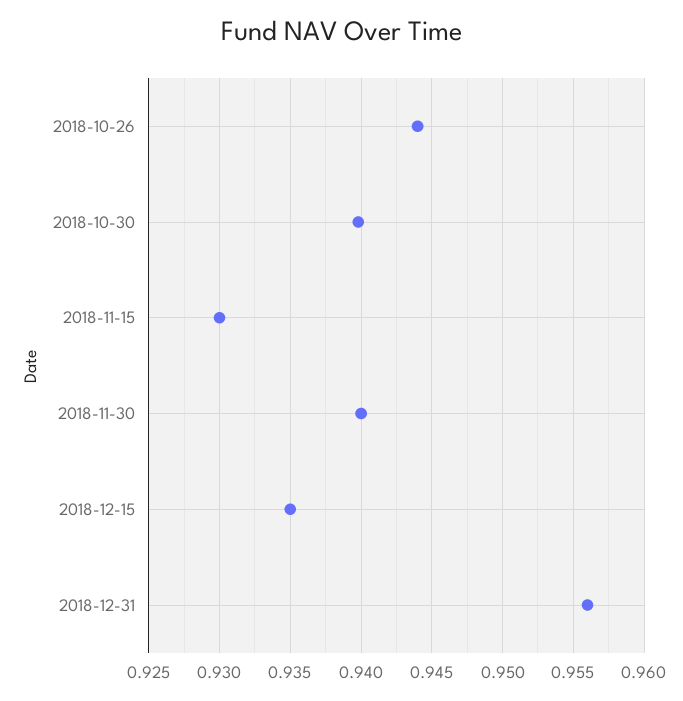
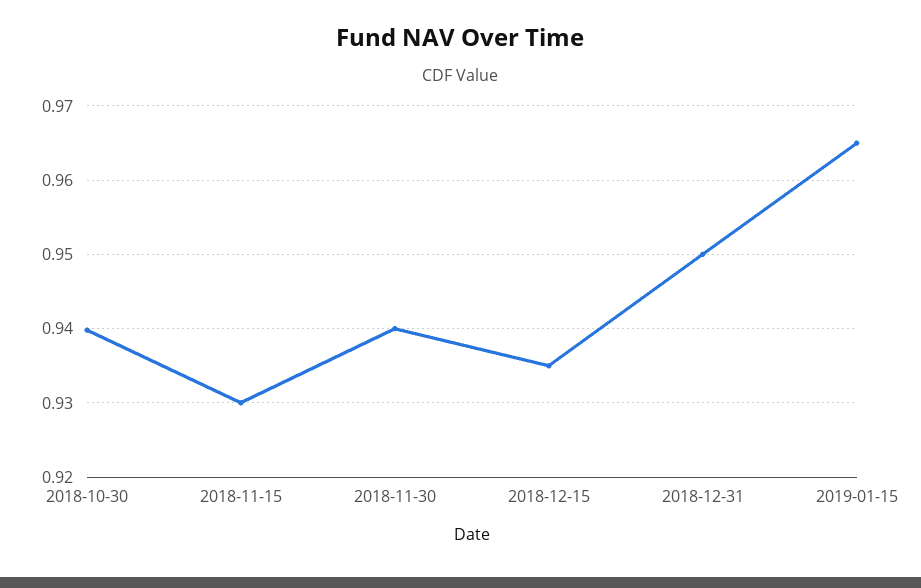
2018-10-26: 0.944 -> none
2018-12-31: 0.956 -> 0.95
2019-01-15: none -> 0.965

